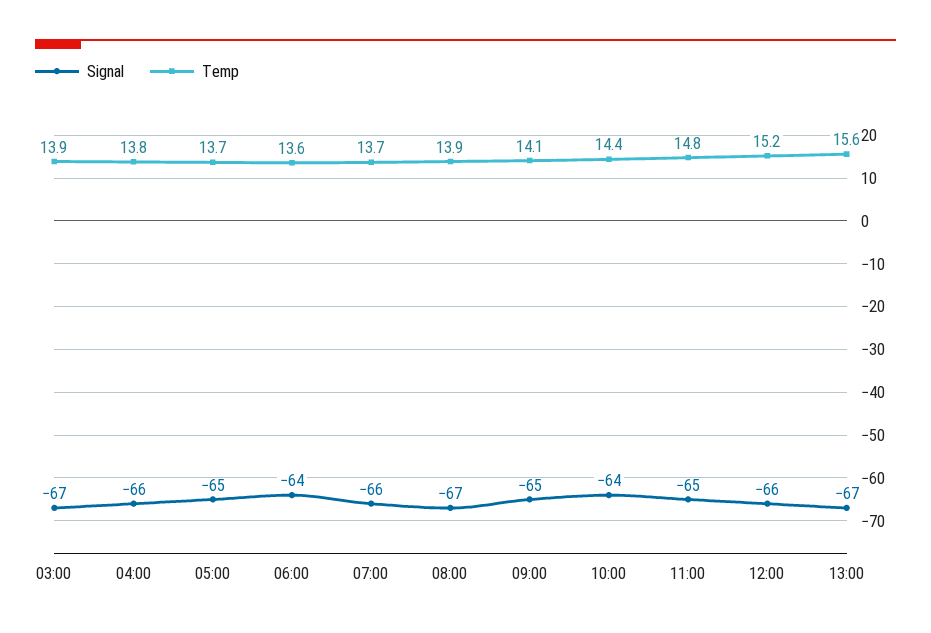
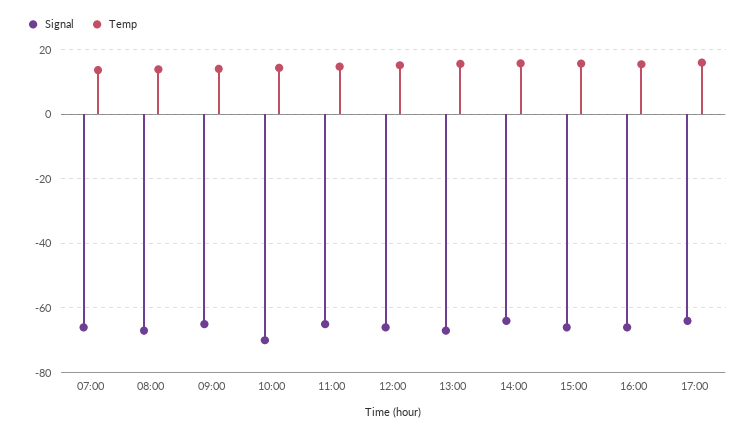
Signal, 03:00: -67 -> none
Temp, 03:00: 13.9 -> none
Signal, 04:00: -66 -> none
Temp, 04:00: 13.8 -> none
Signal, 05:00: -65 -> none
Temp, 05:00: 13.7 -> none
Signal, 06:00: -64 -> none
Temp, 06:00: 13.6 -> none
Signal, 10:00: -64 -> -70
Signal, 14:00: none -> -64
Temp, 14:00: none -> 16
Signal, 15:00: none -> -66
Temp, 15:00: none -> 16
Signal, 16:00: none -> -66
Temp, 16:00: none -> 16
Signal, 17:00: none -> -64
Temp, 17:00: none -> 16

